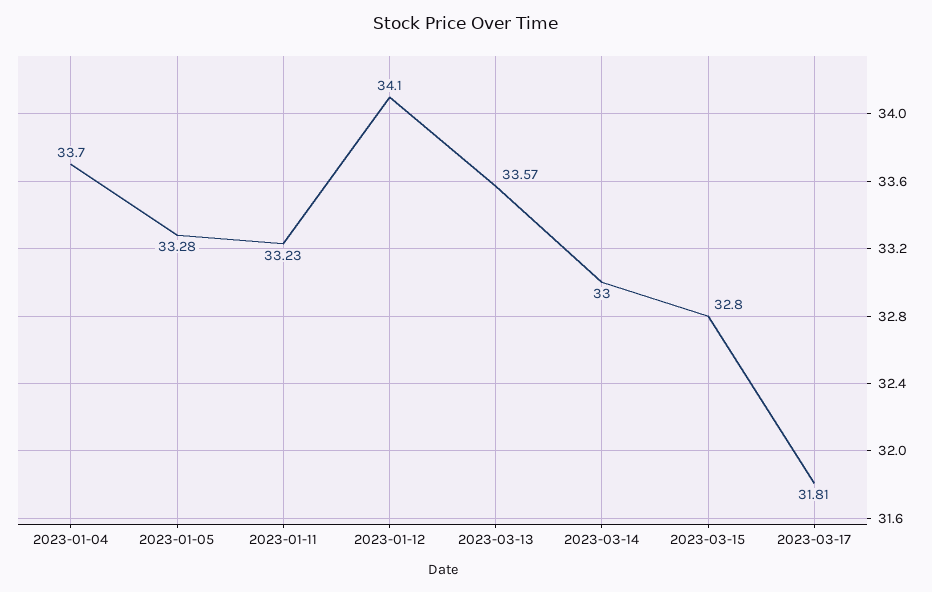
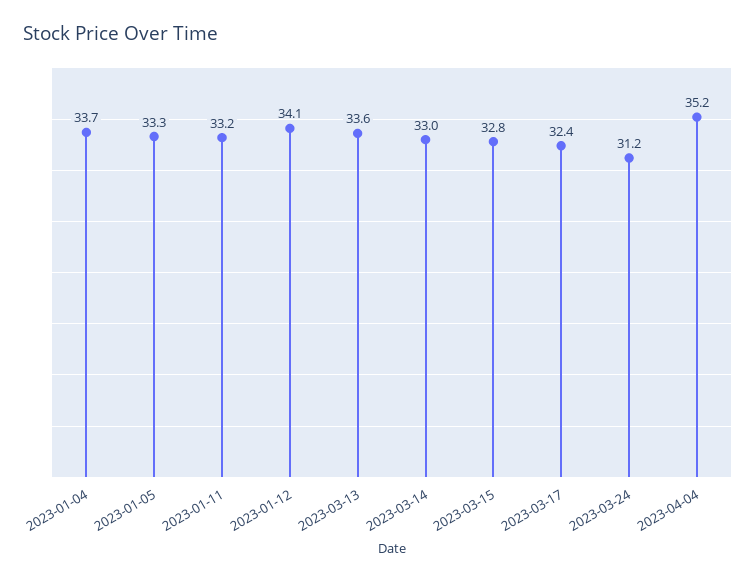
2023-03-17: 31.81 -> 32.4
2023-03-24: none -> 31.2
2023-04-04: none -> 35.2

